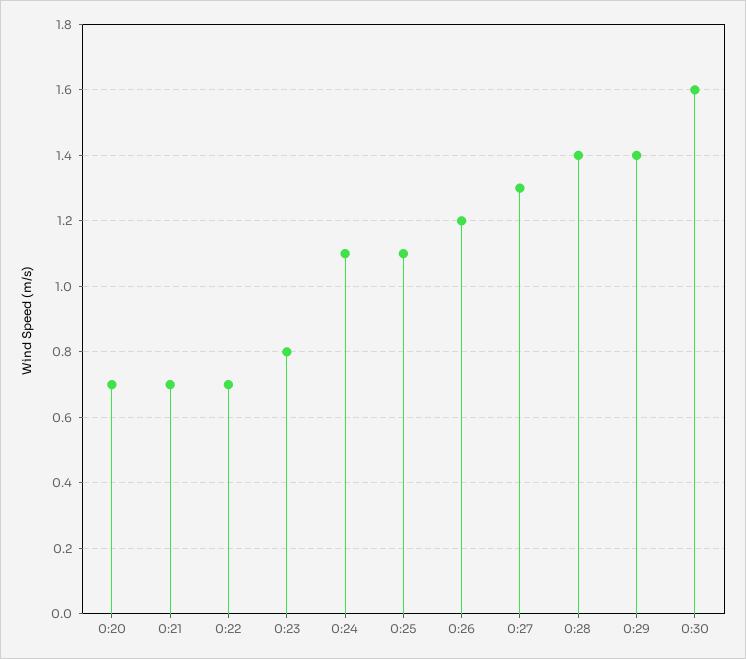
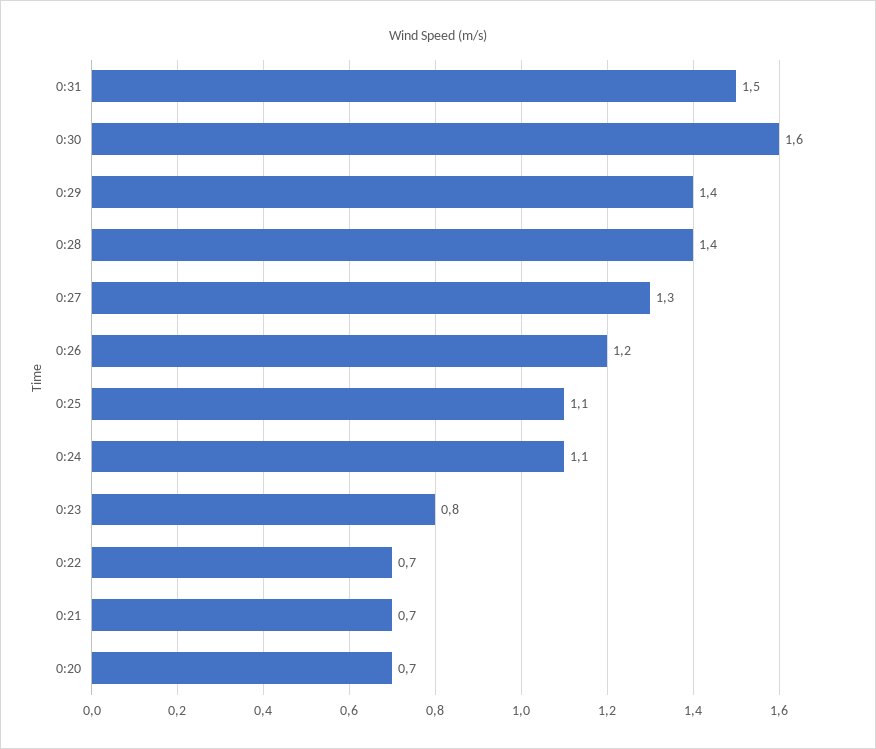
0:31: none -> 1.5

